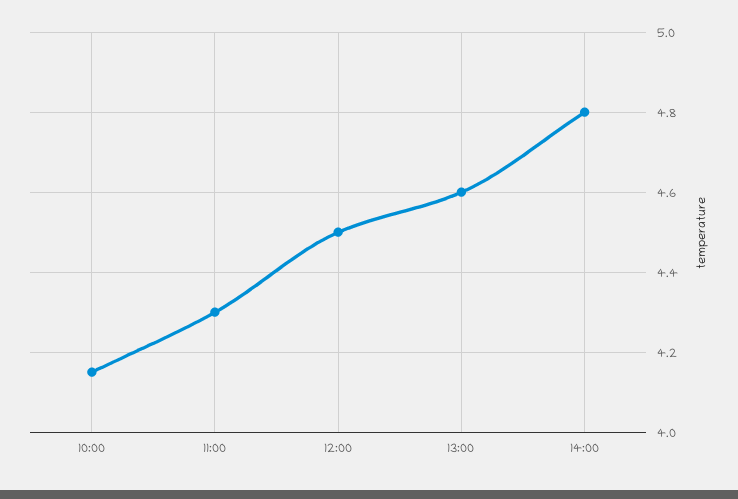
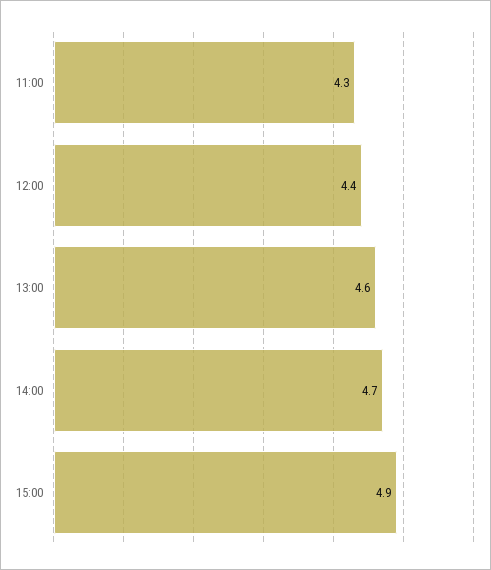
10:00: 4.15 -> none
12:00: 4.5 -> 4.4
14:00: 4.8 -> 4.7
15:00: none -> 4.9

